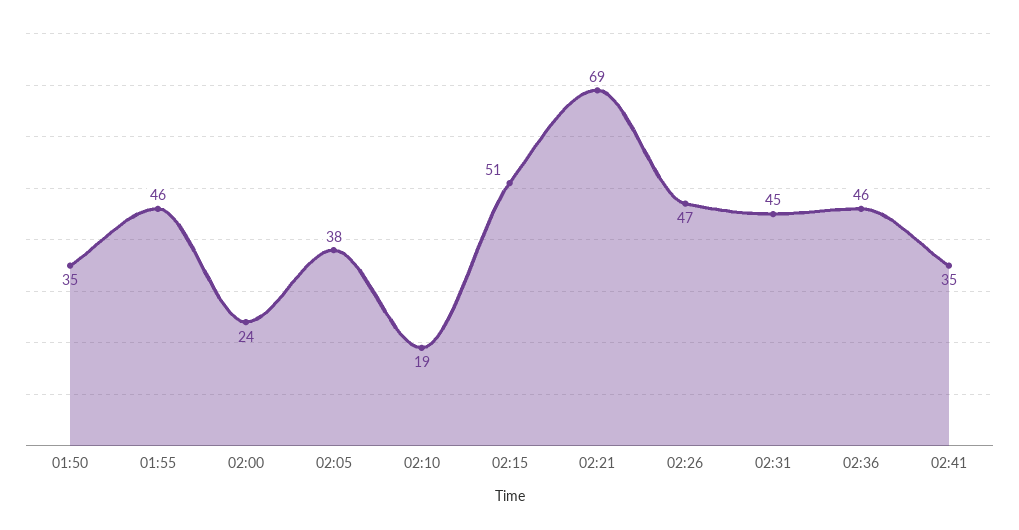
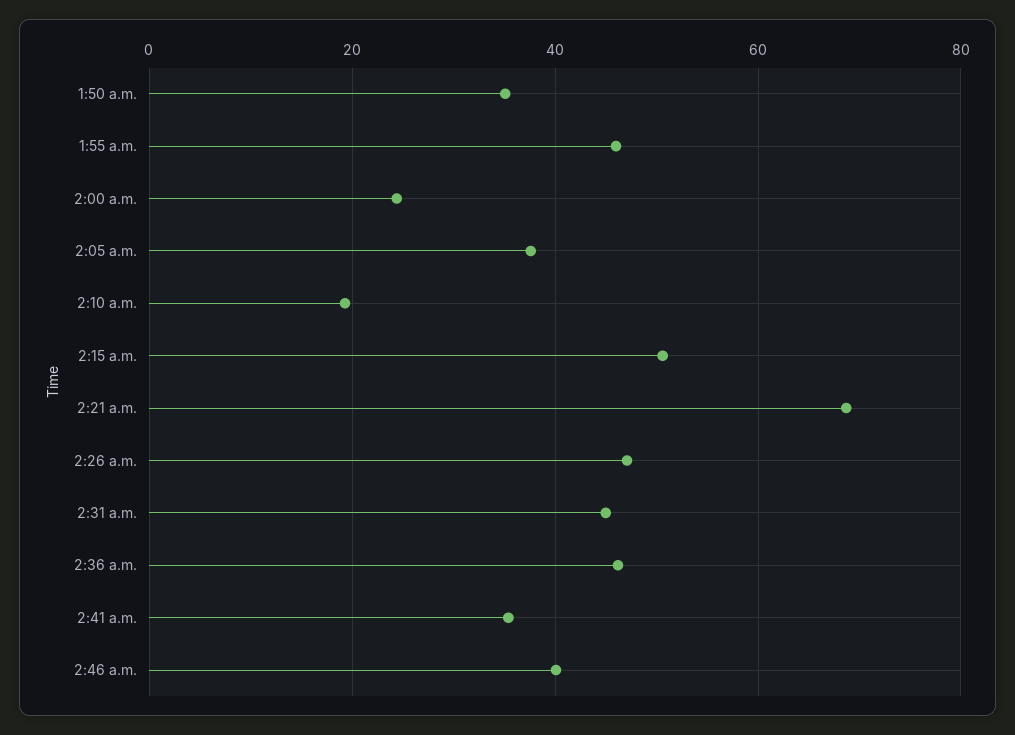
2:46 a.m.: none -> 40

